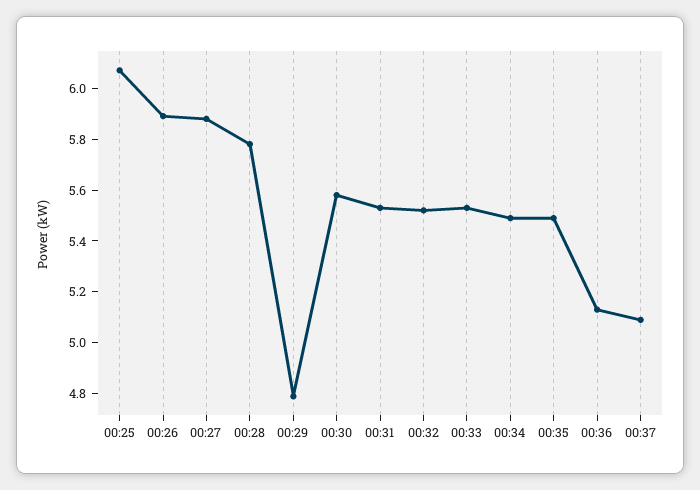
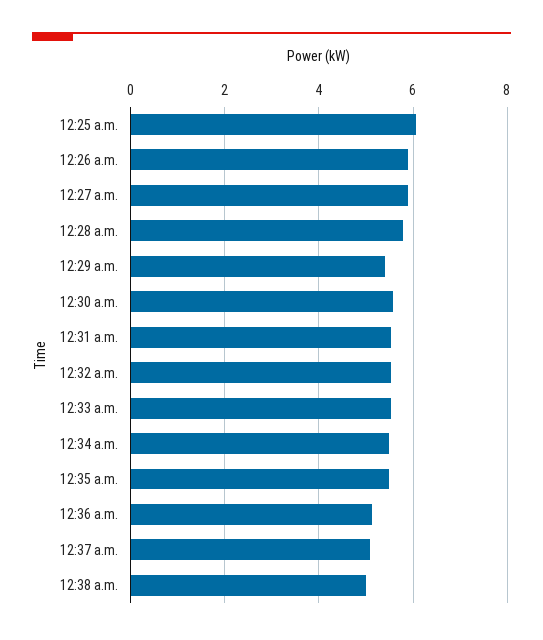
00:29: 4.8 -> 5.4
12:38 a.m.: none -> 5

